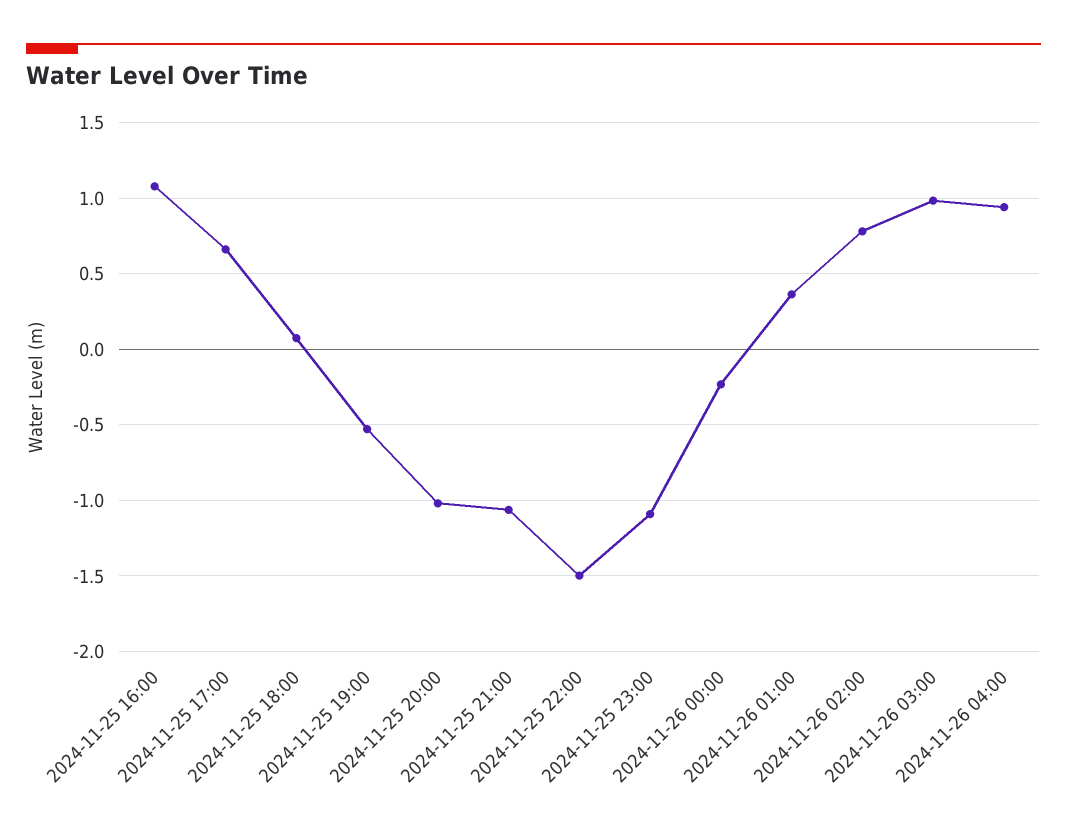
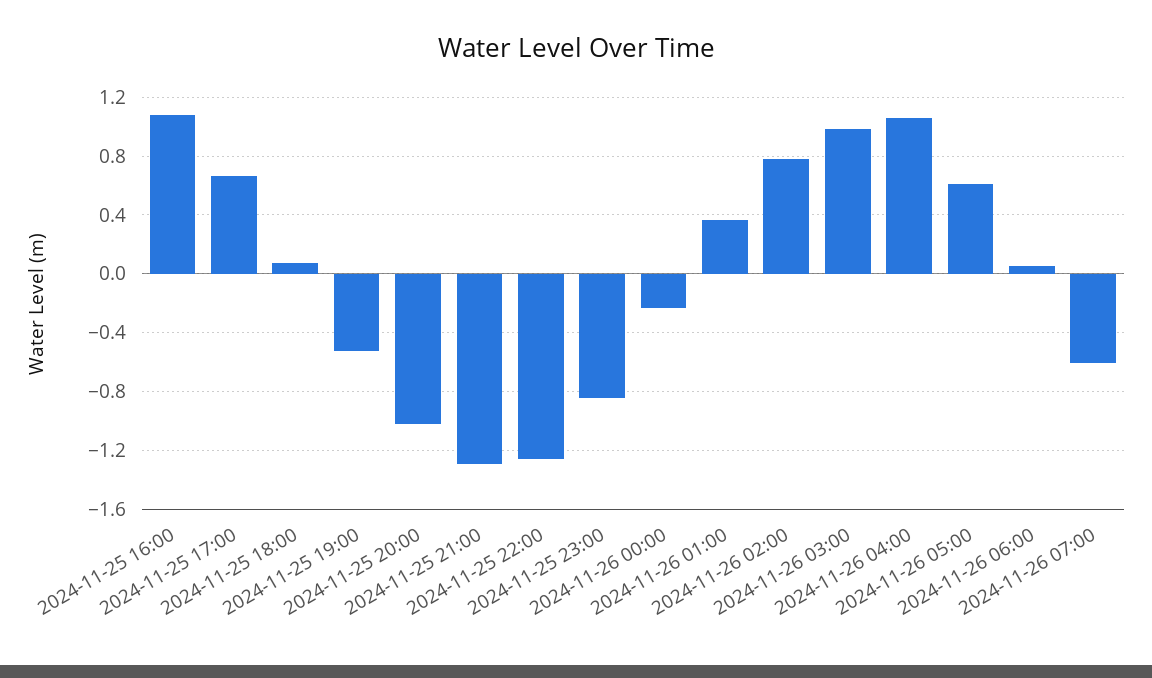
2024-11-25 21:00: -1.05 -> -1.3
2024-11-25 22:00: -1.5 -> -1.25
2024-11-25 23:00: -1.1 -> -0.85
2024-11-26 04:00: 0.95 -> 1.05
2024-11-26 05:00: none -> 0.6
2024-11-26 06:00: none -> 0.05
2024-11-26 07:00: none -> -0.6

